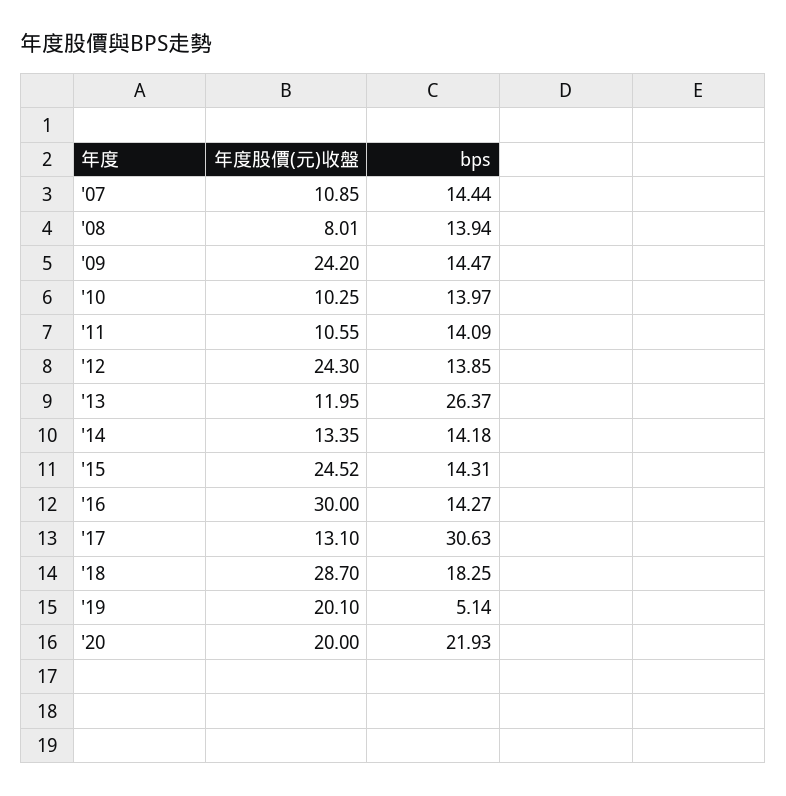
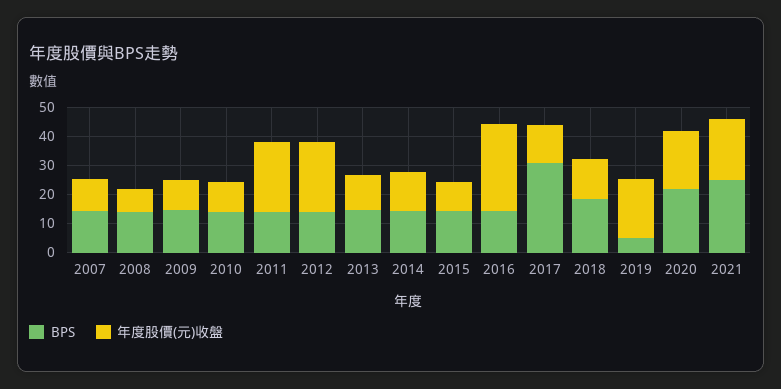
年度股價(元)收盤, '09: 24.2 -> 10
年度股價(元)收盤, '11: 10.55 -> 25
bps, '13: 26.37 -> 15
年度股價(元)收盤, '15: 24.52 -> 10
年度股價(元)收盤, '18: 28.7 -> 15
bps, 2021: none -> 25
年度股價(元)收盤, 2021: none -> 20

